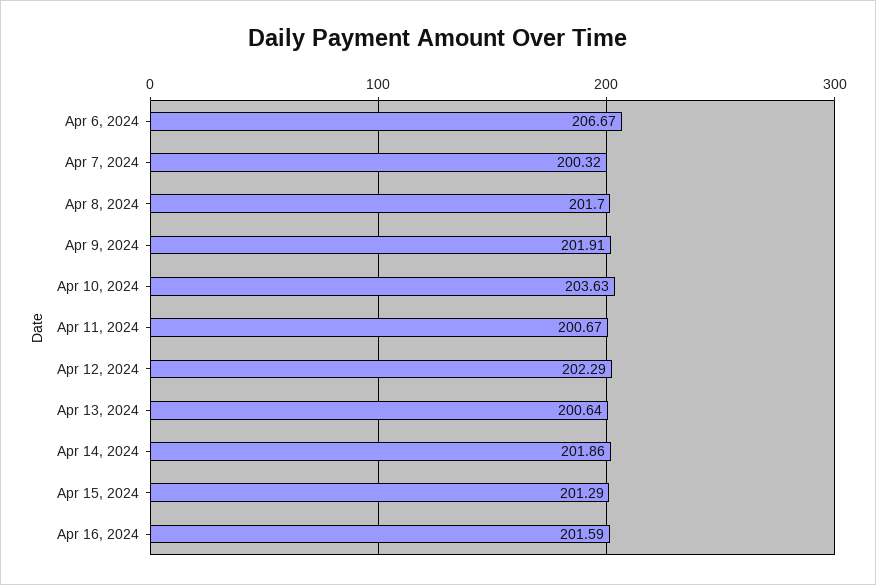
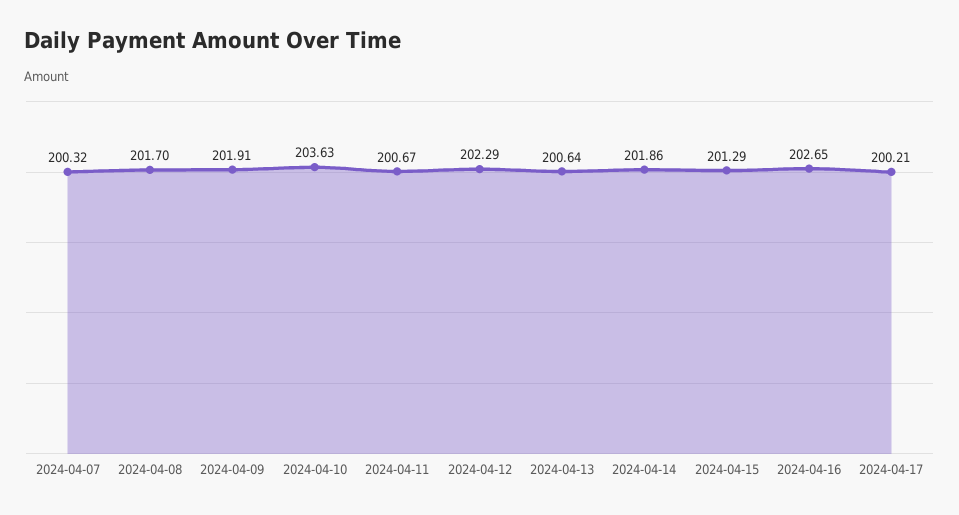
Apr 6, 2024: 206.67 -> none
Apr 16, 2024: 201.59 -> 202.65
2024-04-17: none -> 200.21

